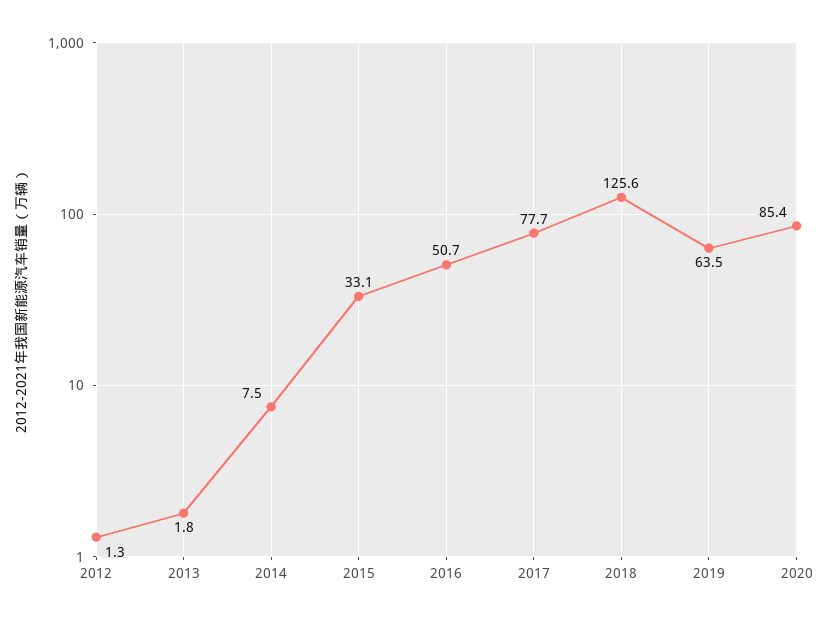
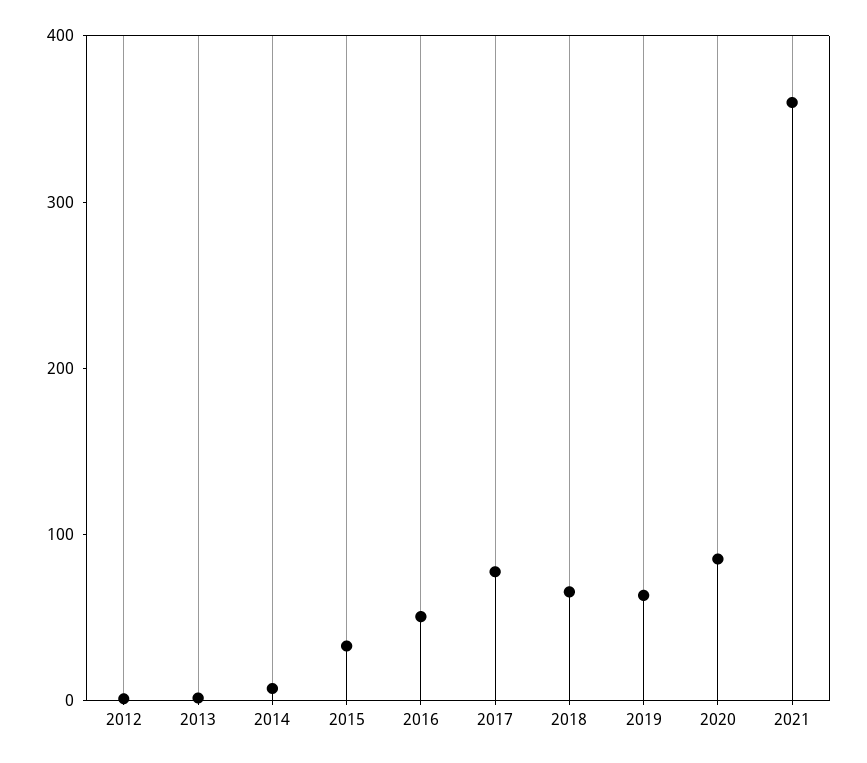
2018: 125.6 -> 60
2021: none -> 360

